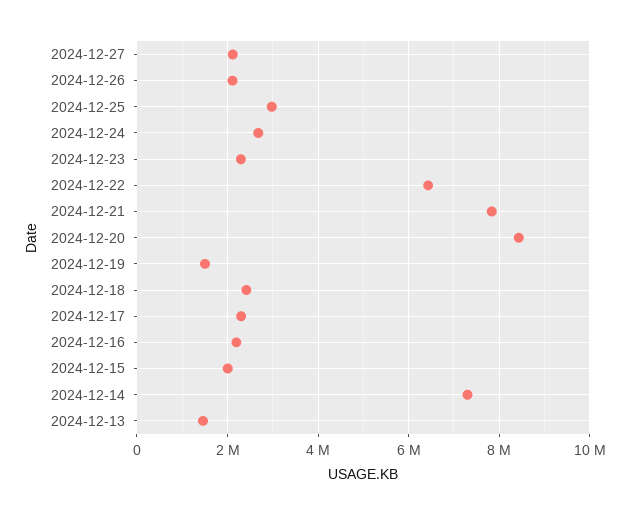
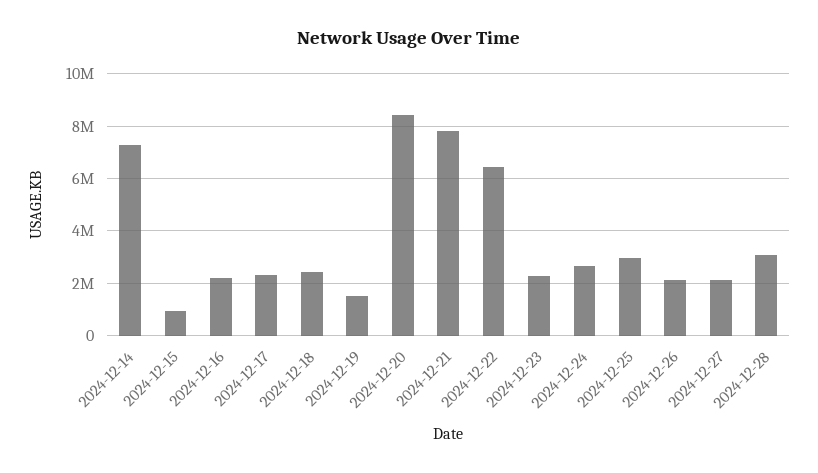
2024-12-15: 2000000 -> 1000000
2024-12-13: 1400000 -> none
2024-12-28: none -> 3000000

